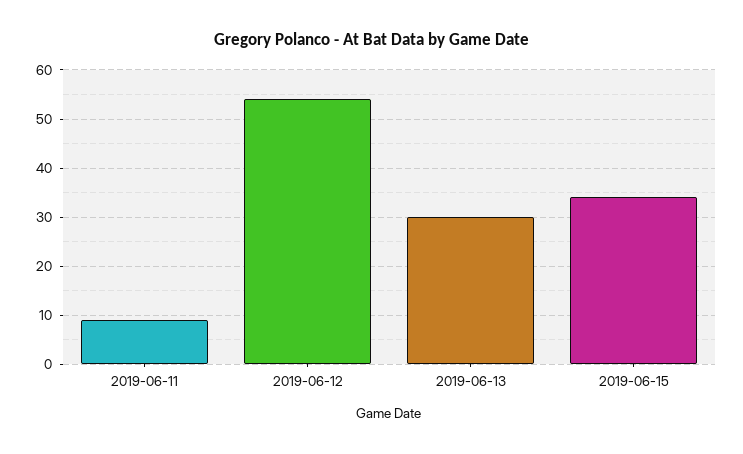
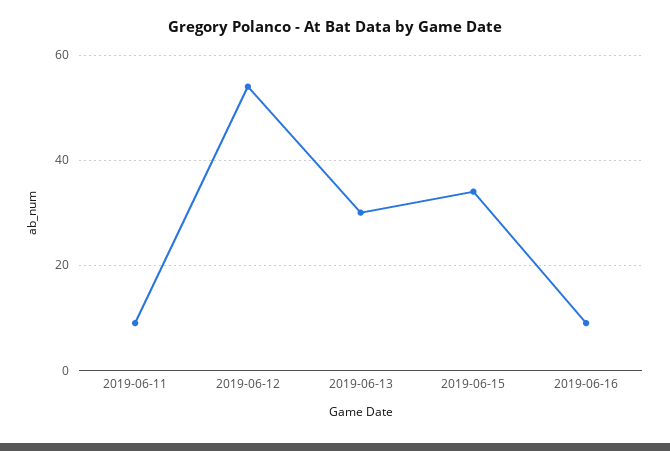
2019-06-16: none -> 10

